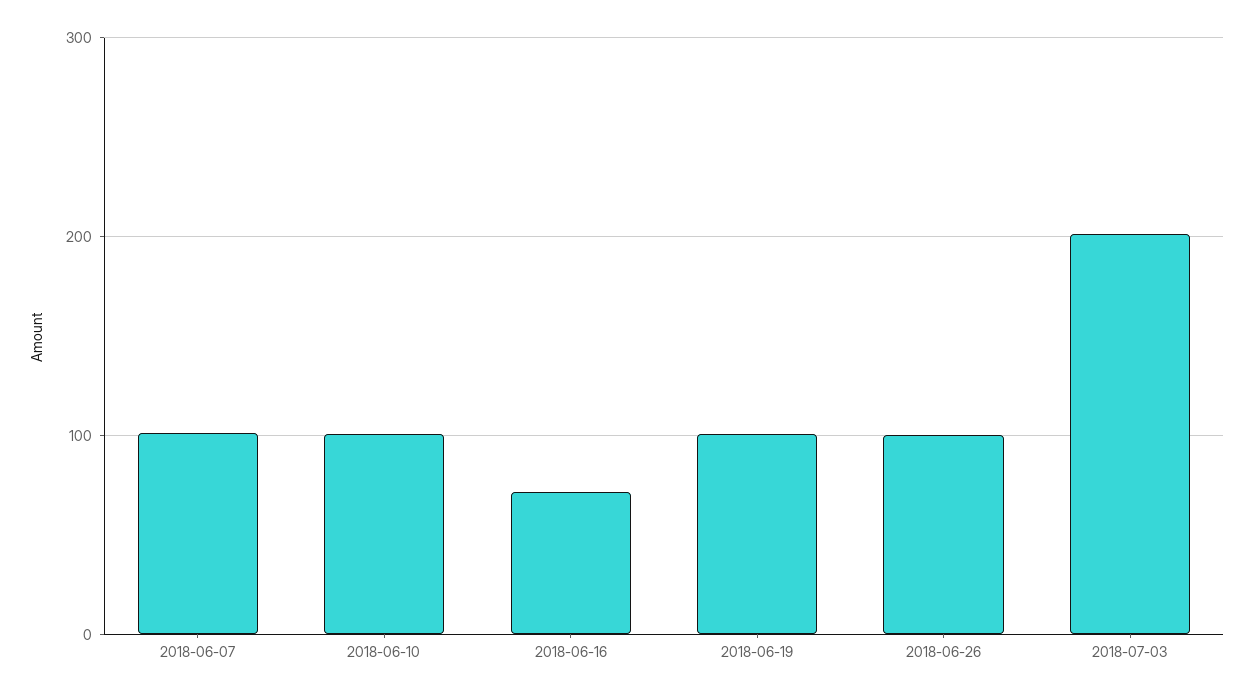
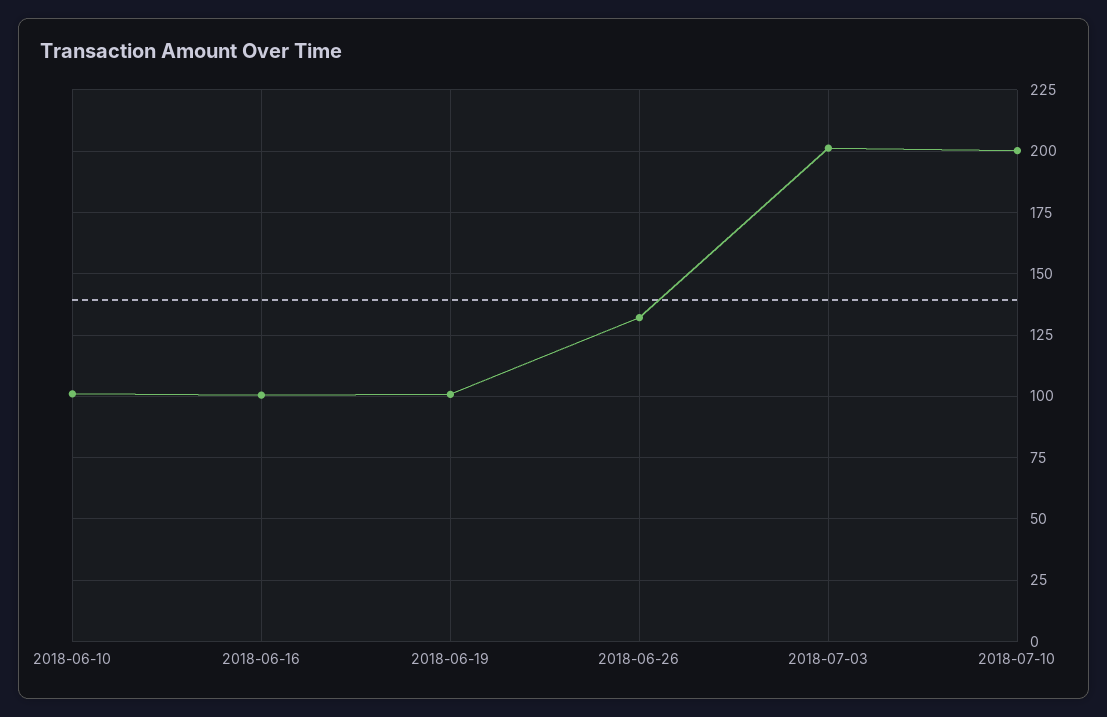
2018-06-07: 100 -> none
2018-06-16: 70 -> 100
2018-06-26: 100 -> 132.5
2018-07-10: none -> 200

